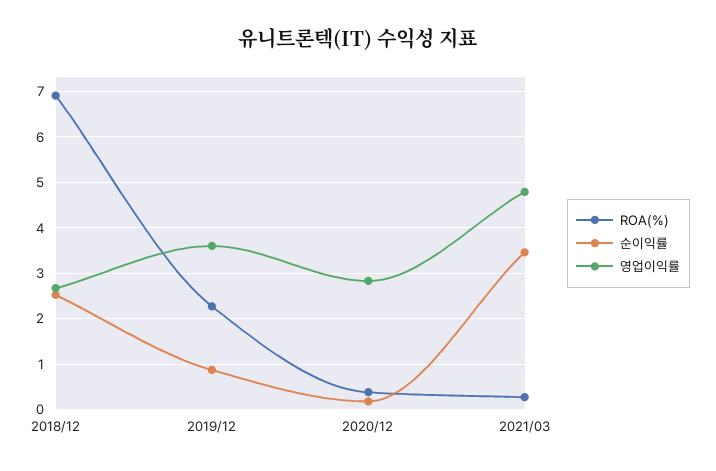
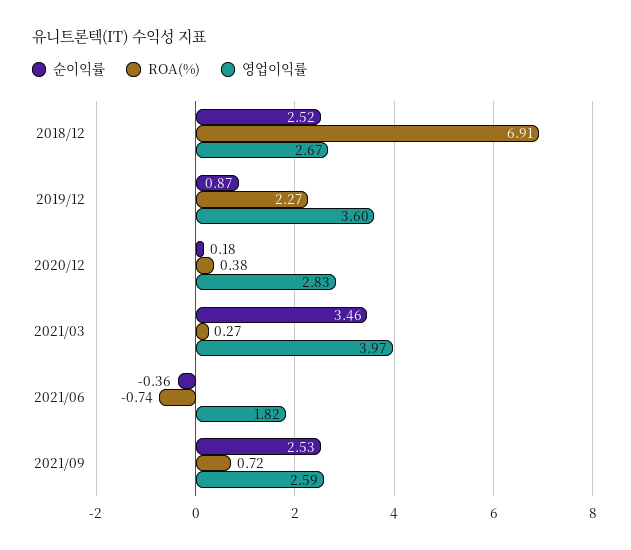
영업이익률, 2021/03: 4.8 -> 3.97
순이익률, 2021/06: none -> -0.36
ROA(%), 2021/06: none -> -0.74
영업이익률, 2021/06: none -> 1.82
순이익률, 2021/09: none -> 2.53
ROA(%), 2021/09: none -> 0.72
영업이익률, 2021/09: none -> 2.59

